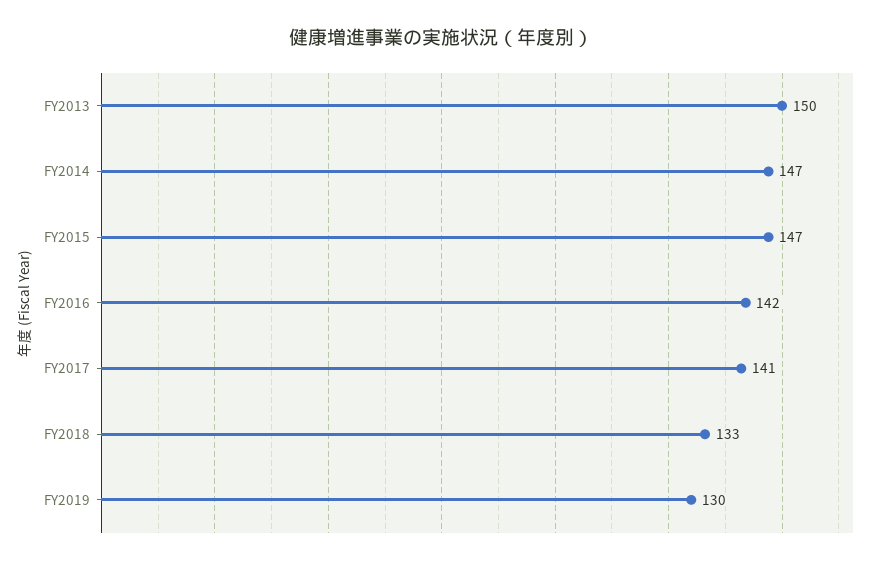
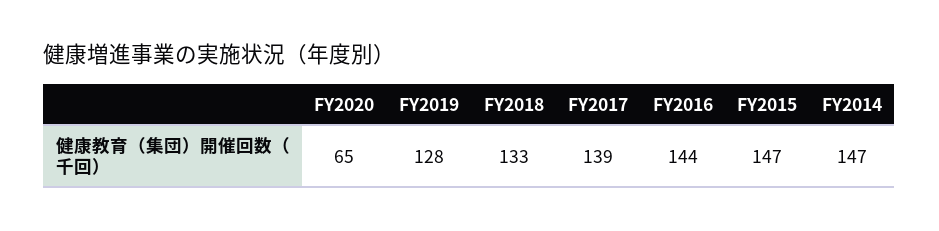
FY2013: 150 -> none
FY2016: 142 -> 144
FY2017: 141 -> 139
FY2019: 130 -> 128
FY2020: none -> 65

